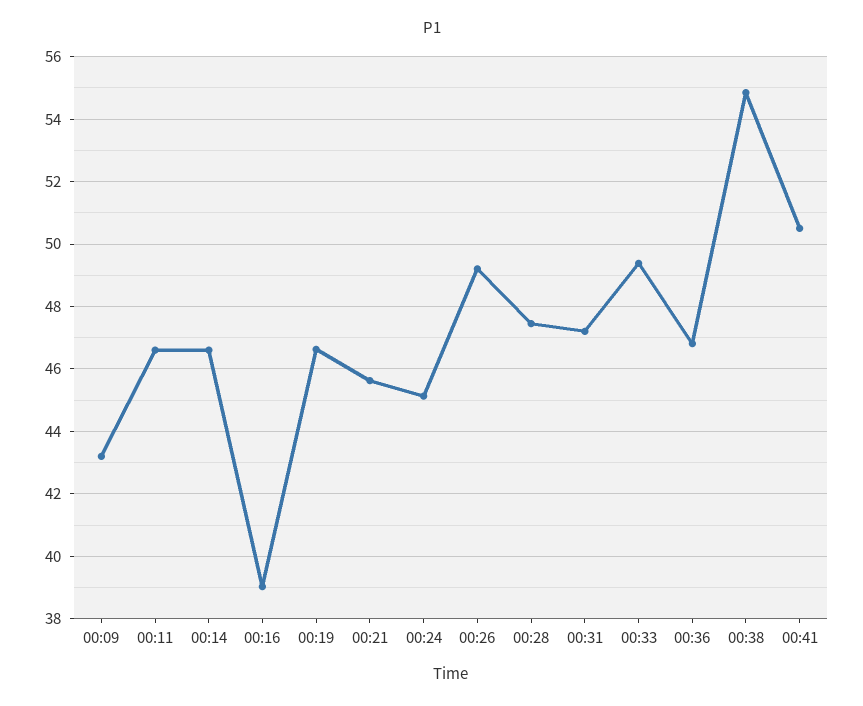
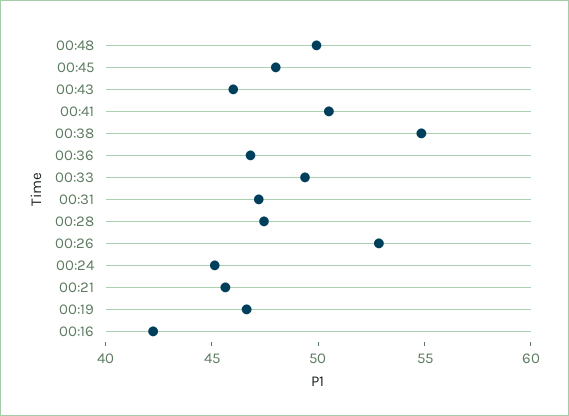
00:09: 43.2 -> none
00:11: 46.6 -> none
00:14: 46.6 -> none
00:16: 39 -> 42
00:26: 49.2 -> 53
00:48: none -> 50
00:45: none -> 48
00:43: none -> 46

